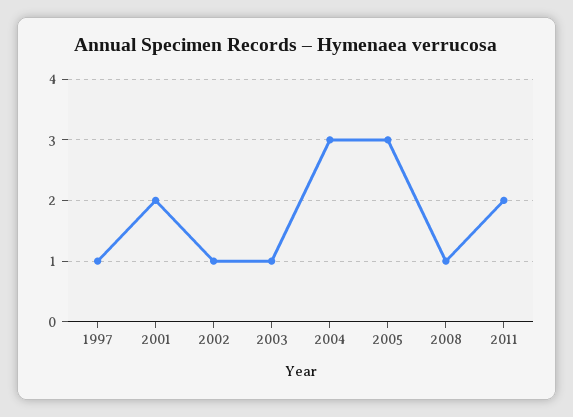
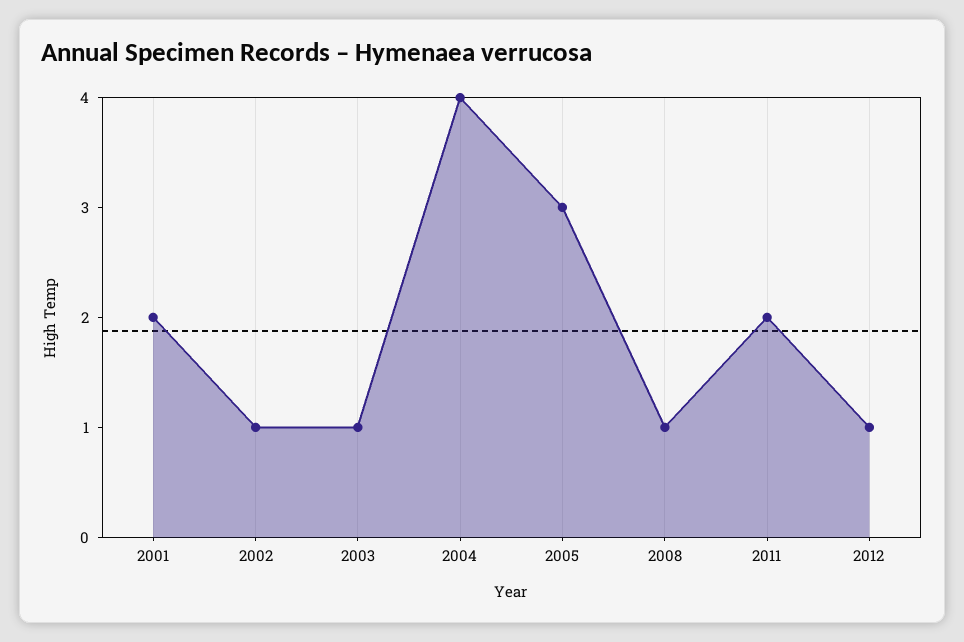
1997: 1 -> none
2004: 3 -> 4
2012: none -> 1

